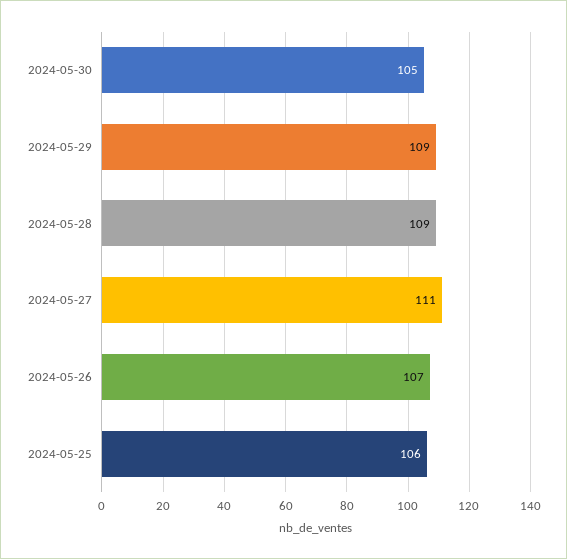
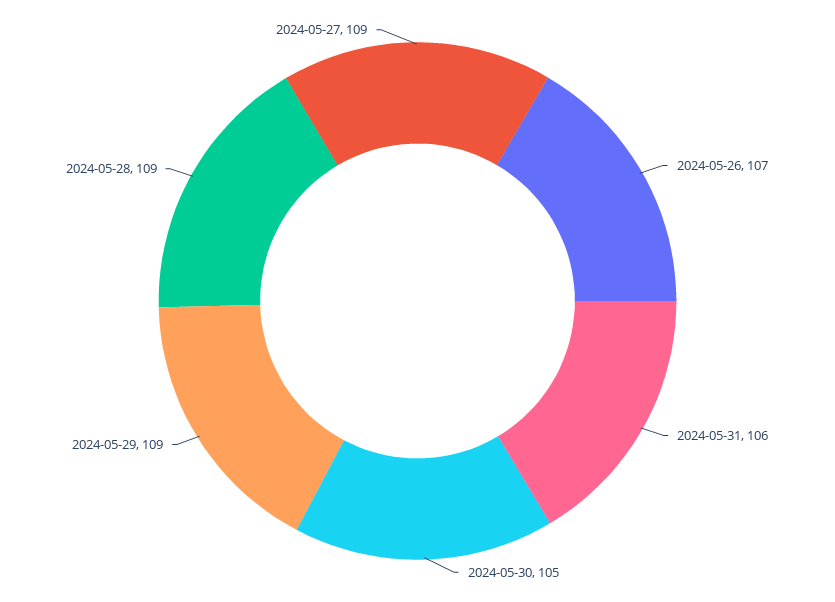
2024-05-27: 111 -> 109
2024-05-25: 106 -> none
2024-05-31: none -> 106

